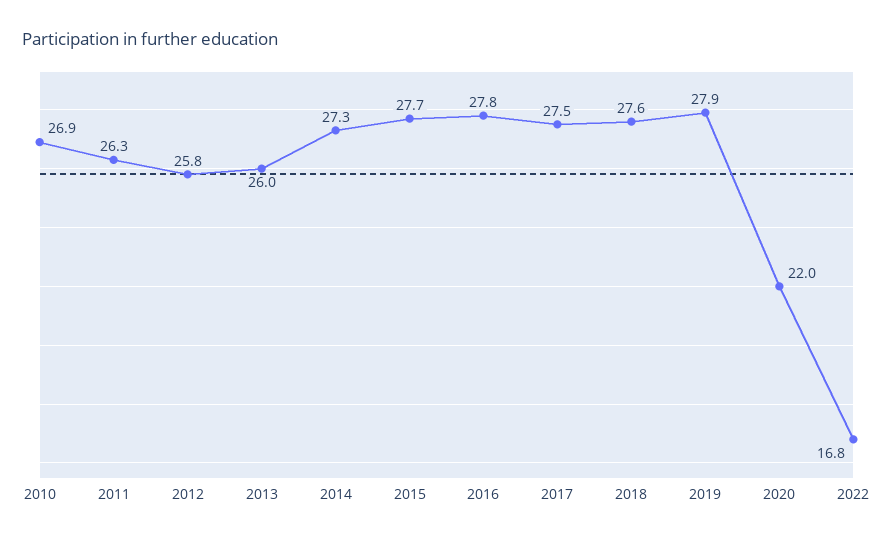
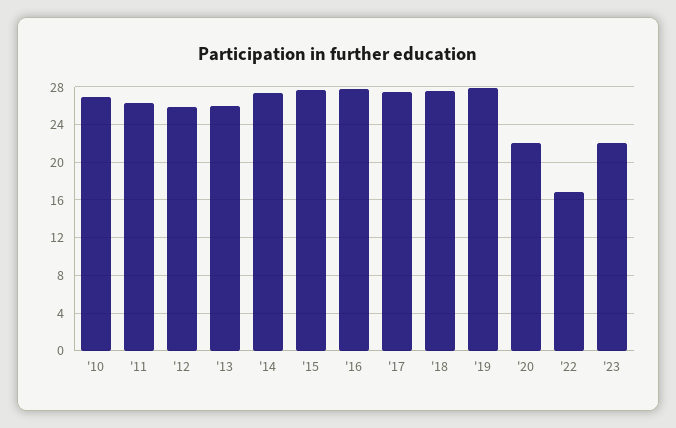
'23: none -> 22

